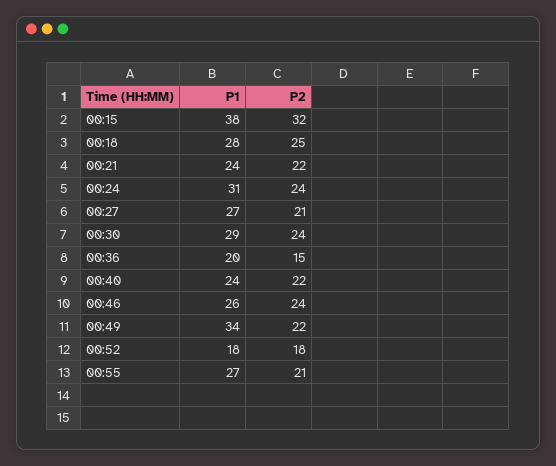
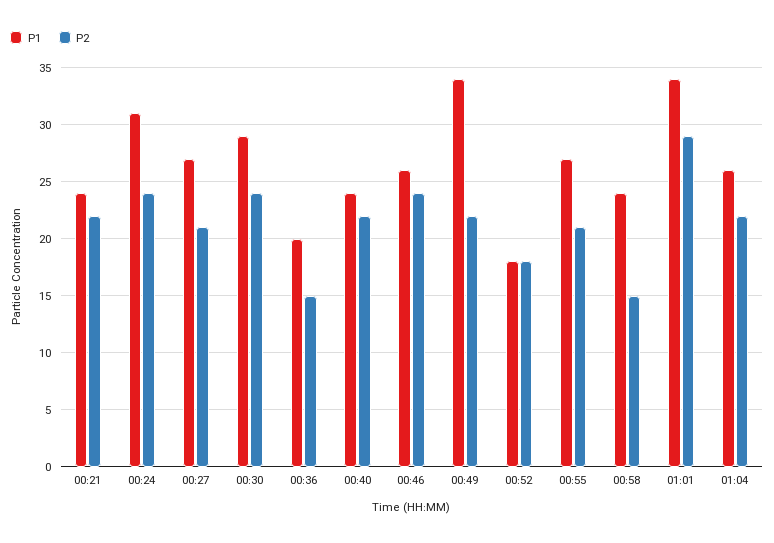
P1, 00:15: 38 -> none
P2, 00:15: 32 -> none
P1, 00:18: 28 -> none
P2, 00:18: 25 -> none
P1, 00:58: none -> 24
P2, 00:58: none -> 15
P1, 01:01: none -> 34
P2, 01:01: none -> 29
P1, 01:04: none -> 26
P2, 01:04: none -> 22

